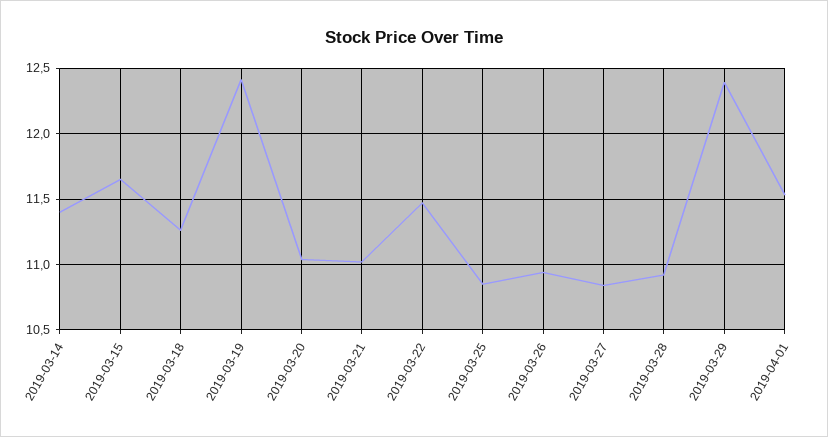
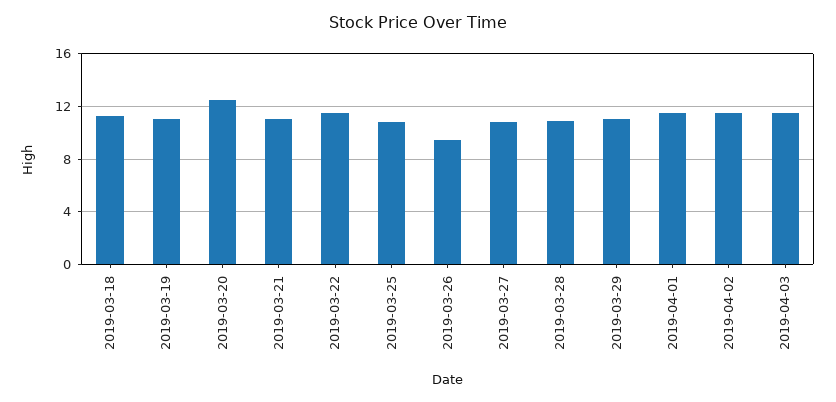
2019-03-14: 11.4 -> none
2019-03-15: 11.65 -> none
2019-03-19: 12.4 -> 11
2019-03-20: 11.05 -> 12.5
2019-03-26: 10.95 -> 9.5
2019-03-29: 12.4 -> 11
2019-04-02: none -> 11.5
2019-04-03: none -> 11.5

